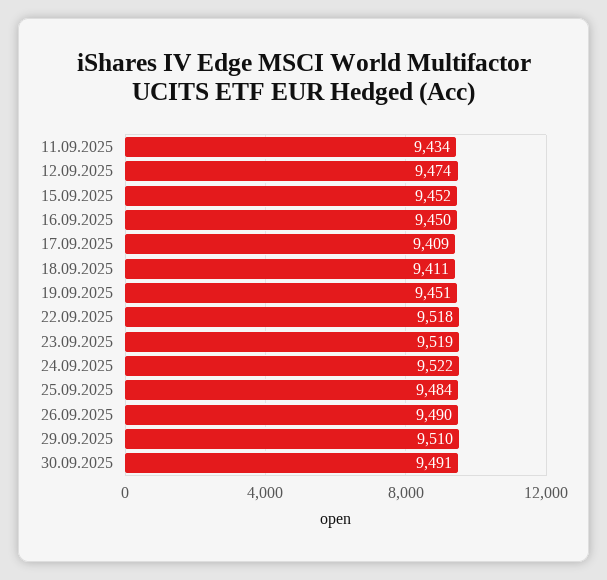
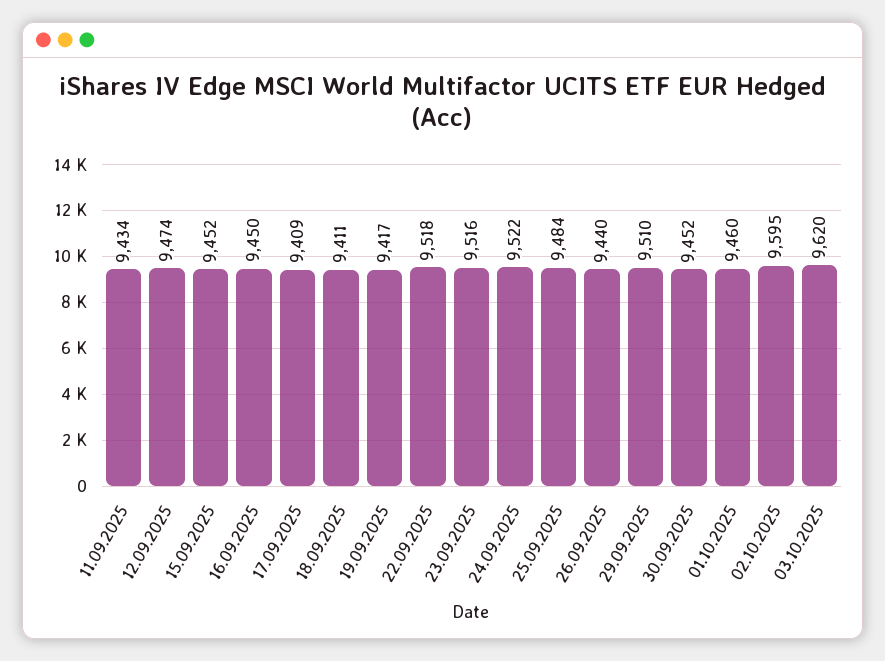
19.09.2025: 9451 -> 9417
23.09.2025: 9519 -> 9516
26.09.2025: 9490 -> 9440
30.09.2025: 9491 -> 9452
01.10.2025: none -> 9460
02.10.2025: none -> 9595
03.10.2025: none -> 9620

